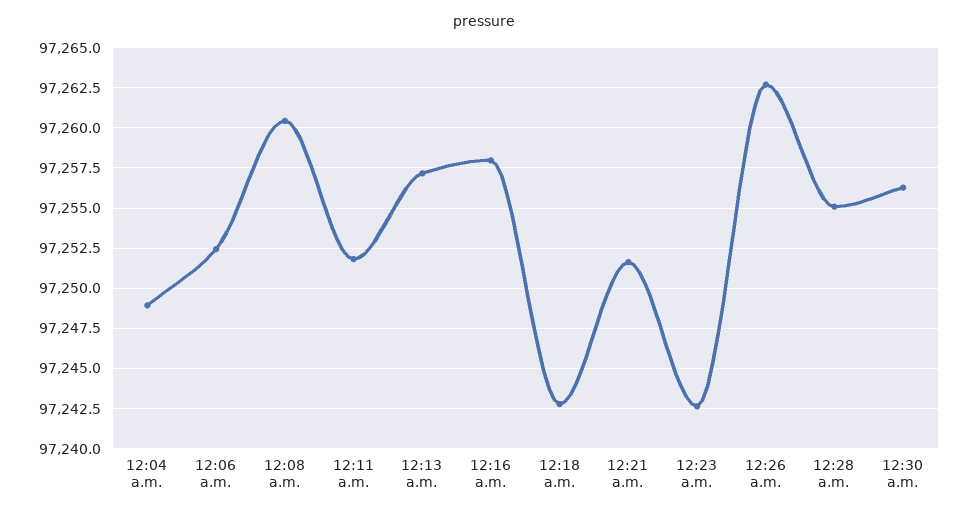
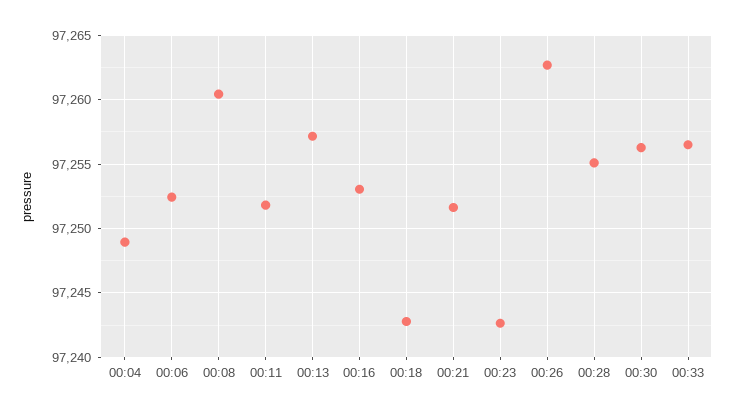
12:16 a.m.: 97258 -> 97253
00:33: none -> 97256.5

